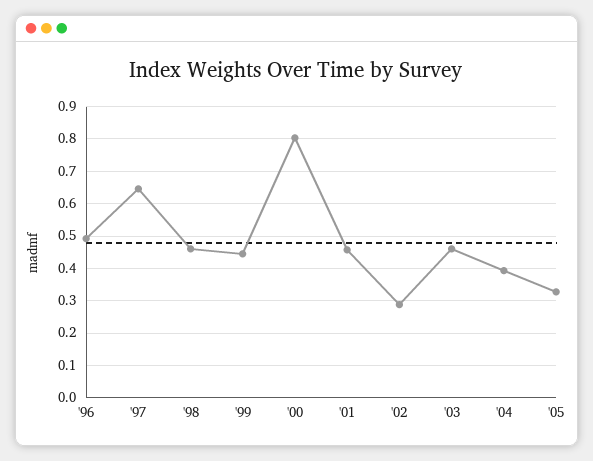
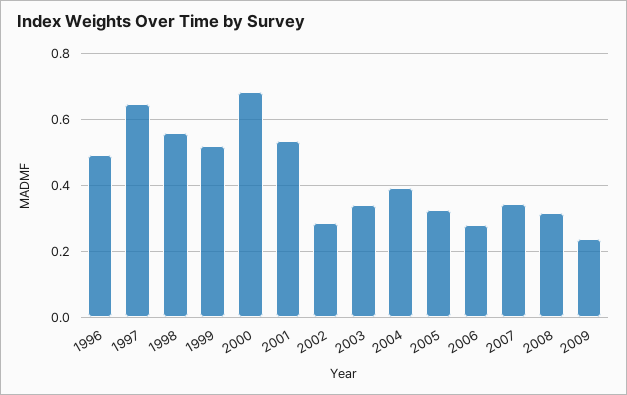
'98: 0.46 -> 0.56
'99: 0.44 -> 0.52
'00: 0.8 -> 0.68
'01: 0.46 -> 0.54
'03: 0.46 -> 0.34
2006: none -> 0.28
2007: none -> 0.34
2008: none -> 0.32
2009: none -> 0.24

